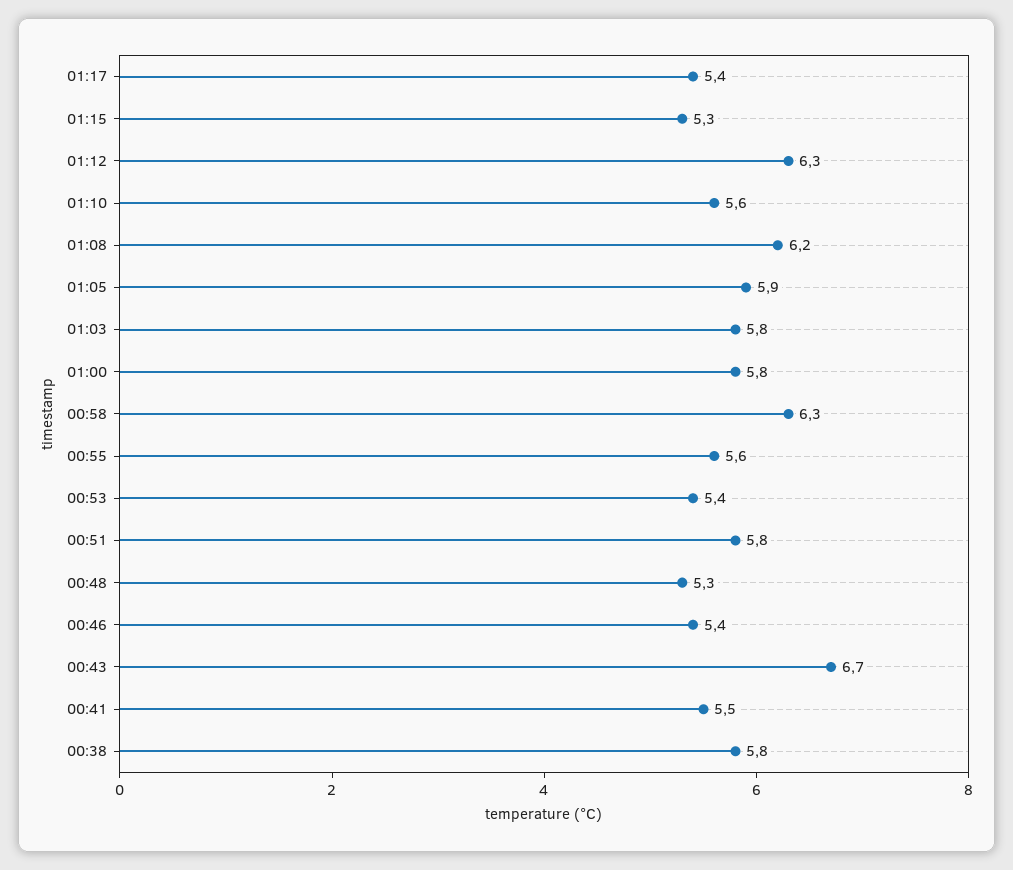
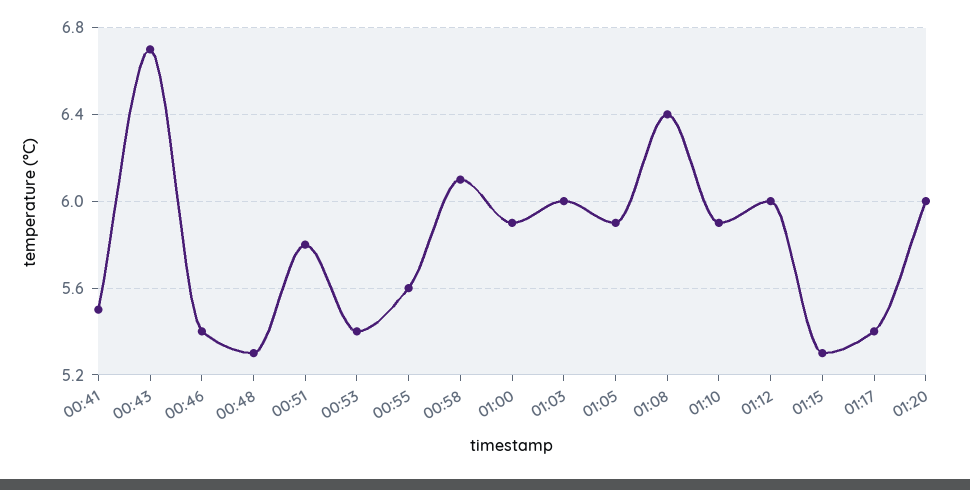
01:12: 6.3 -> 6
01:10: 5.6 -> 5.9
01:08: 6.2 -> 6.4
01:03: 5.8 -> 6
01:00: 5.8 -> 5.9
00:58: 6.3 -> 6.1
00:38: 5.8 -> none
01:20: none -> 6

